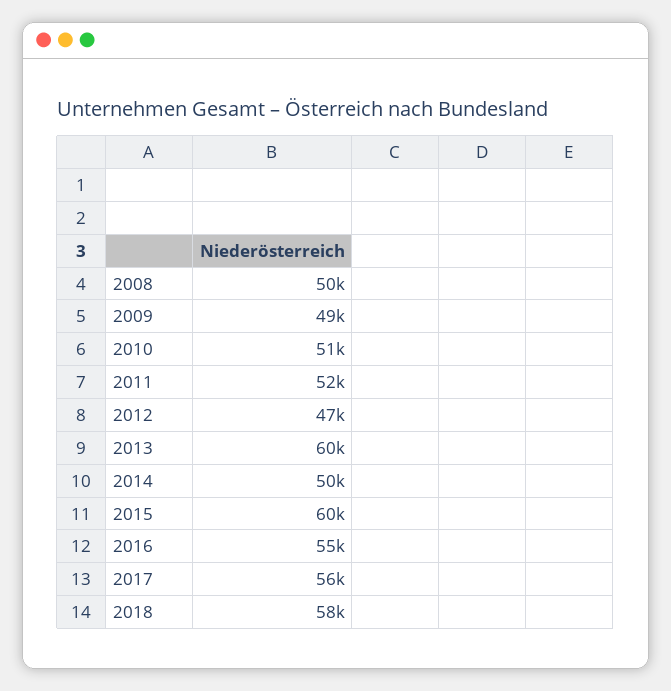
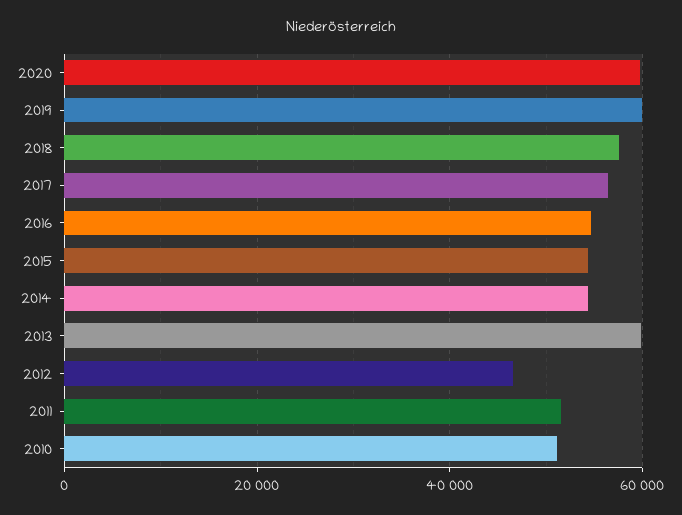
2008: 50000 -> none
2009: 49000 -> none
2014: 50000 -> 54000
2015: 60000 -> 54000
2020: none -> 60000
2019: none -> 60000

